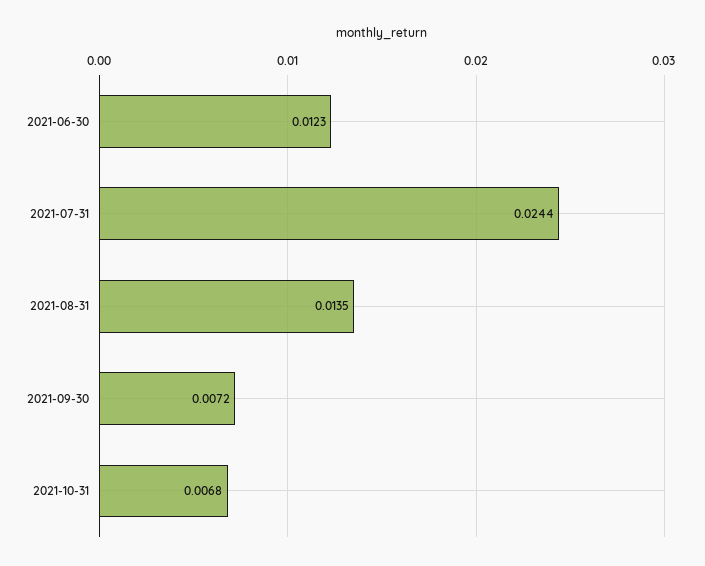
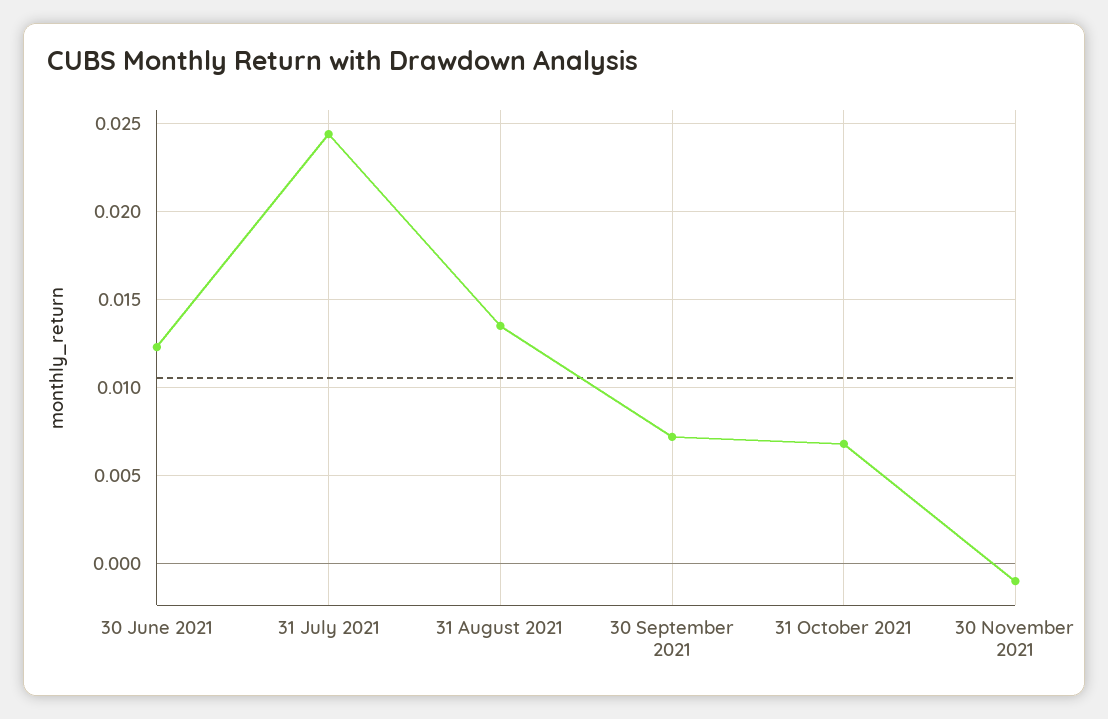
30 November 2021: none -> -0.001

